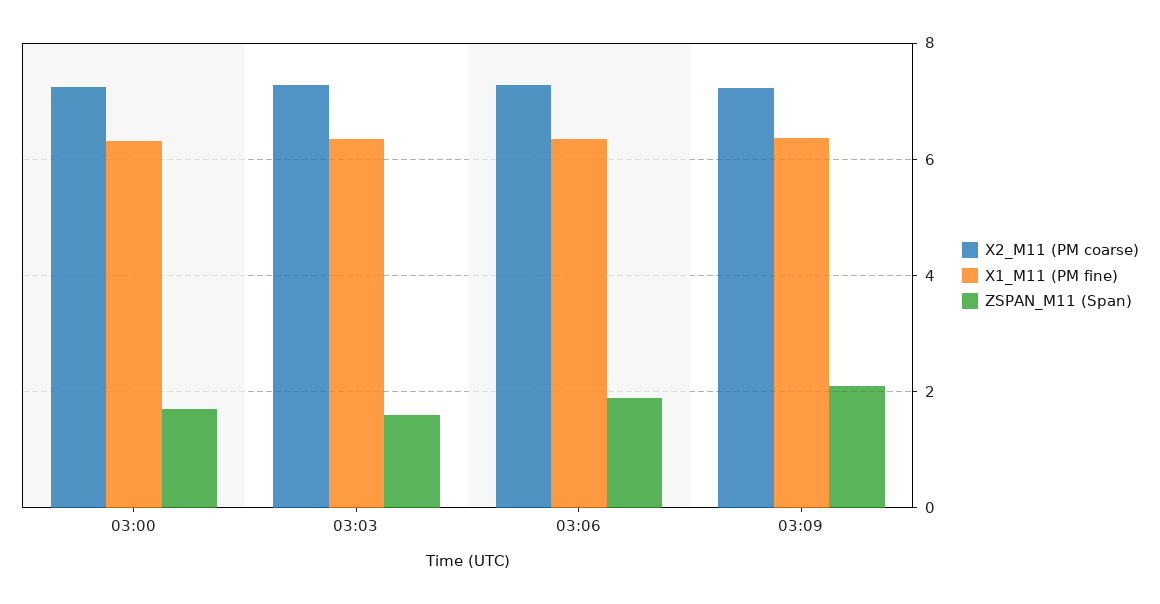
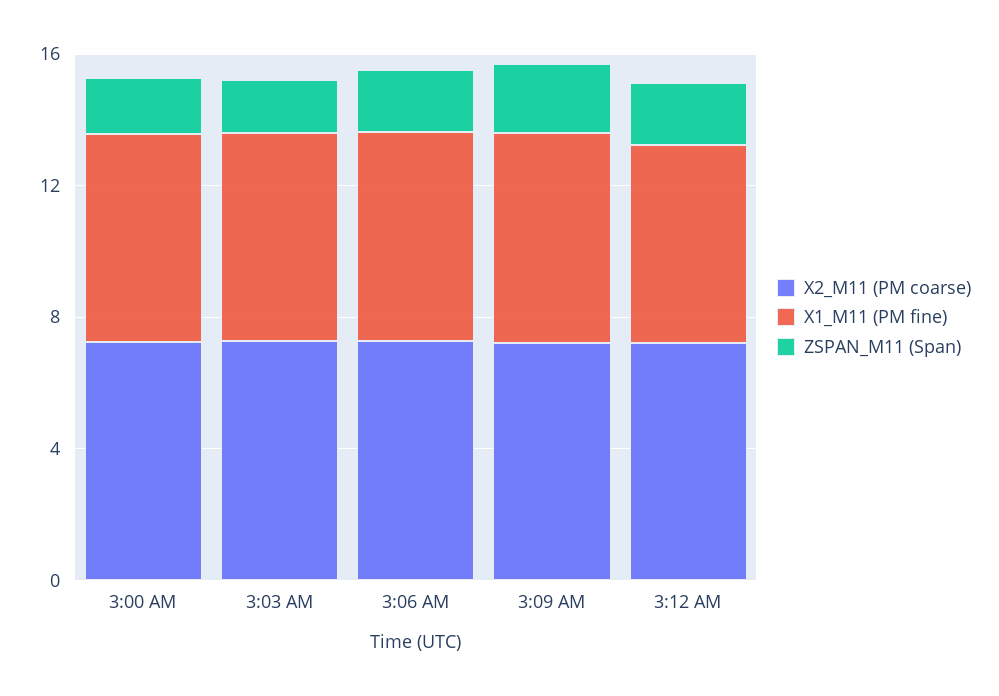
X2_M11 (PM coarse), 3:12 AM: none -> 7
X1_M11 (PM fine), 3:12 AM: none -> 6
ZSPAN_M11 (Span), 3:12 AM: none -> 2

